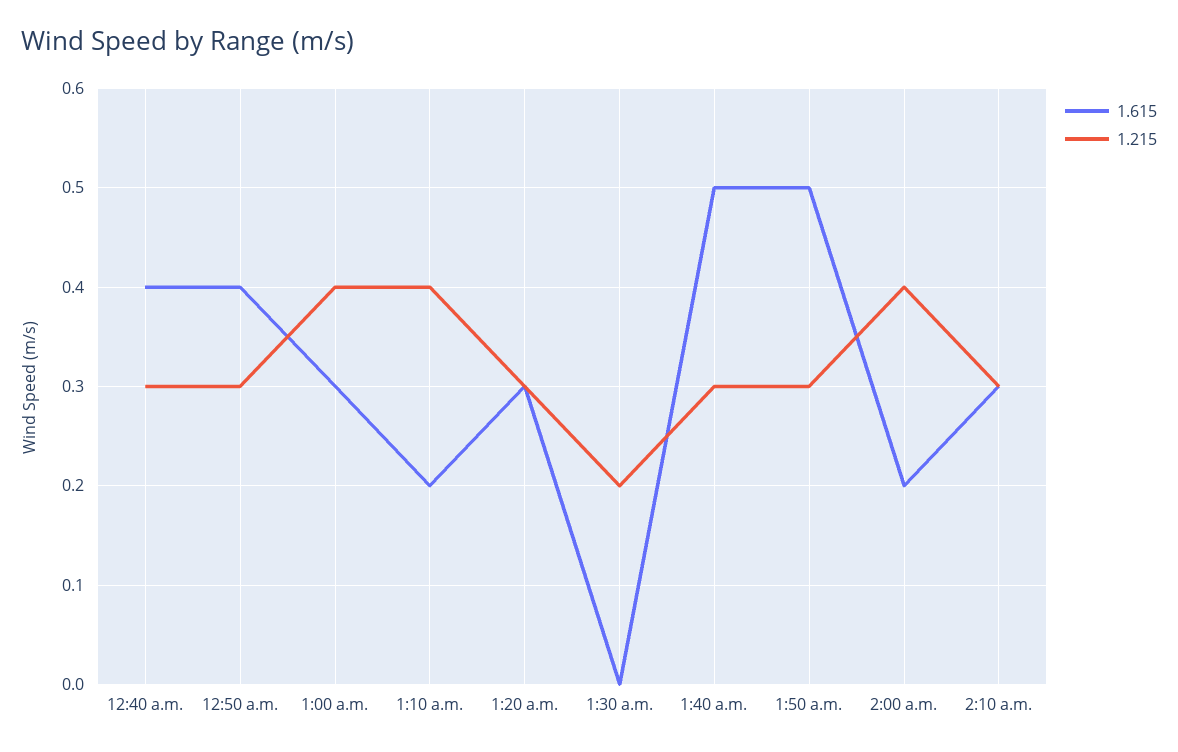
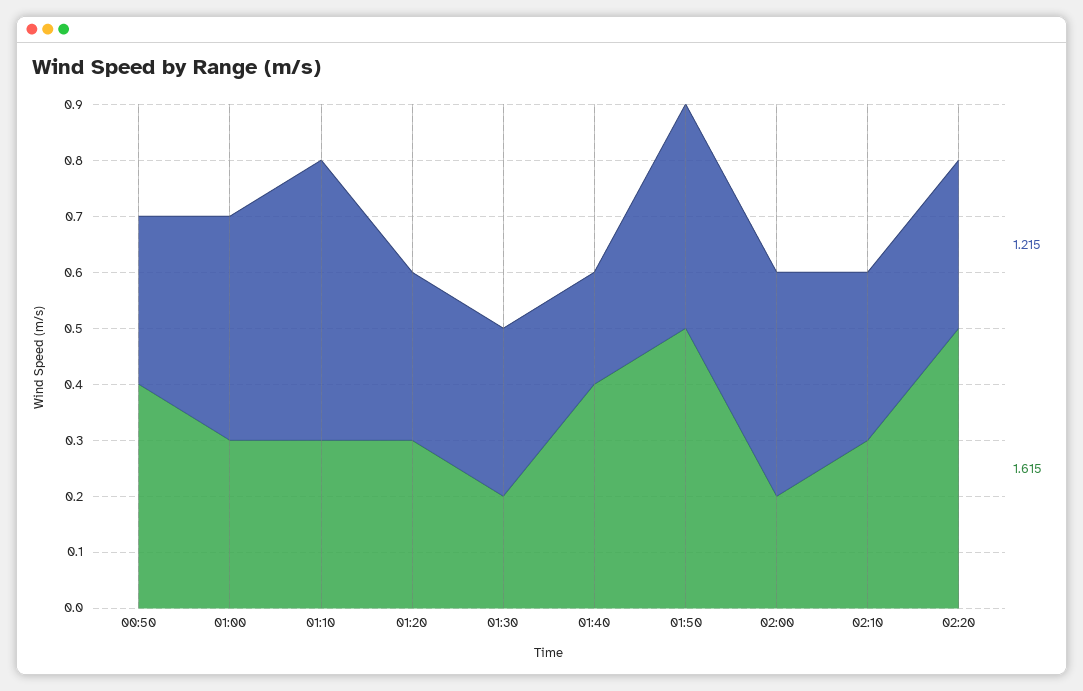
1.615, 12:40 a.m.: 0.4 -> none
1.215, 12:40 a.m.: 0.3 -> none
1.615, 1:10 a.m.: 0.2 -> 0.3
1.215, 1:10 a.m.: 0.4 -> 0.5
1.615, 1:30 a.m.: 0 -> 0.2
1.215, 1:30 a.m.: 0.2 -> 0.3
1.615, 1:40 a.m.: 0.5 -> 0.4
1.215, 1:40 a.m.: 0.3 -> 0.2
1.215, 1:50 a.m.: 0.3 -> 0.4
1.215, 02:20: none -> 0.3
1.615, 02:20: none -> 0.5

